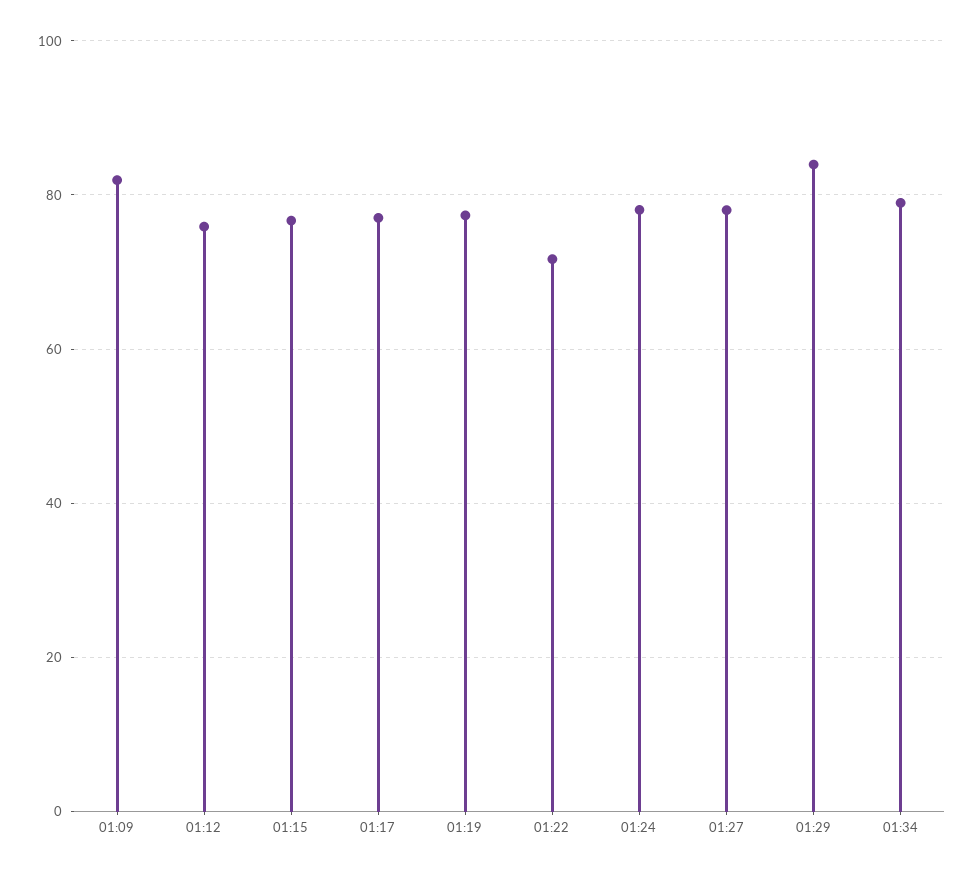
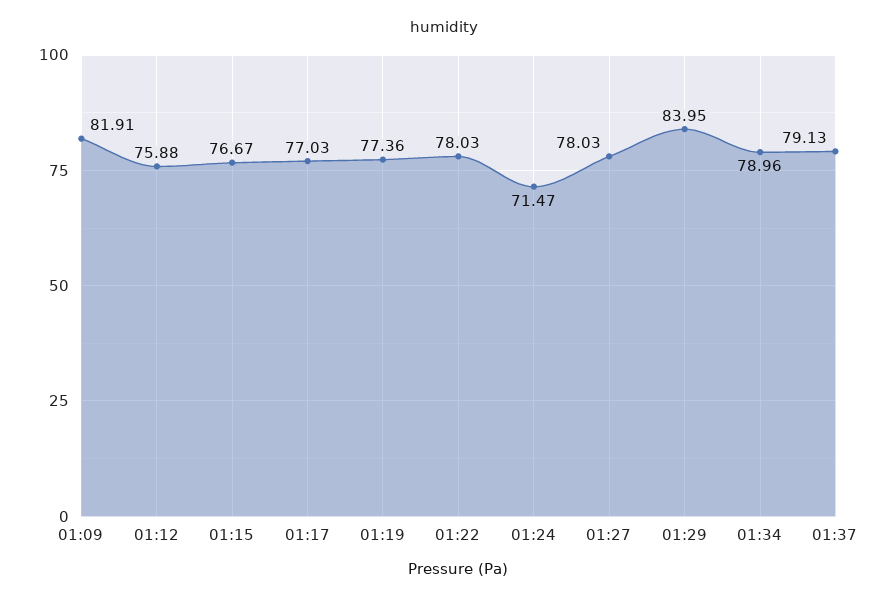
01:22: 72 -> 78.03
01:24: 78 -> 71.47
01:37: none -> 79.13

